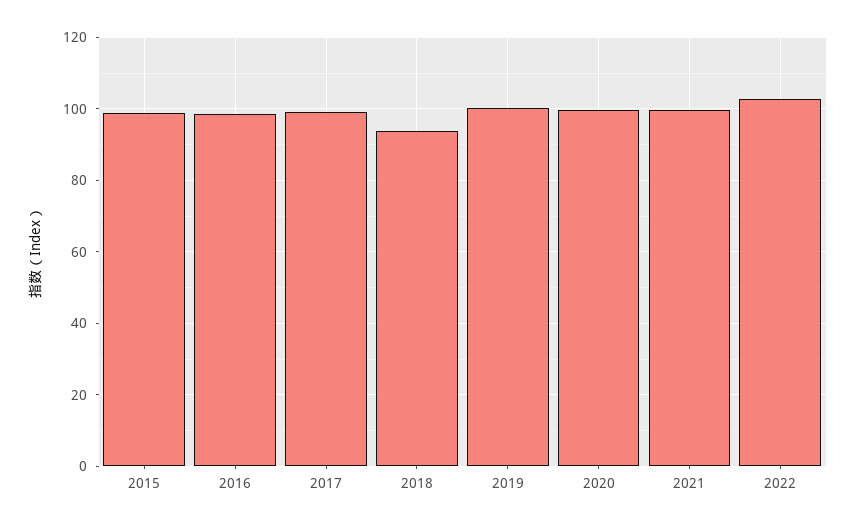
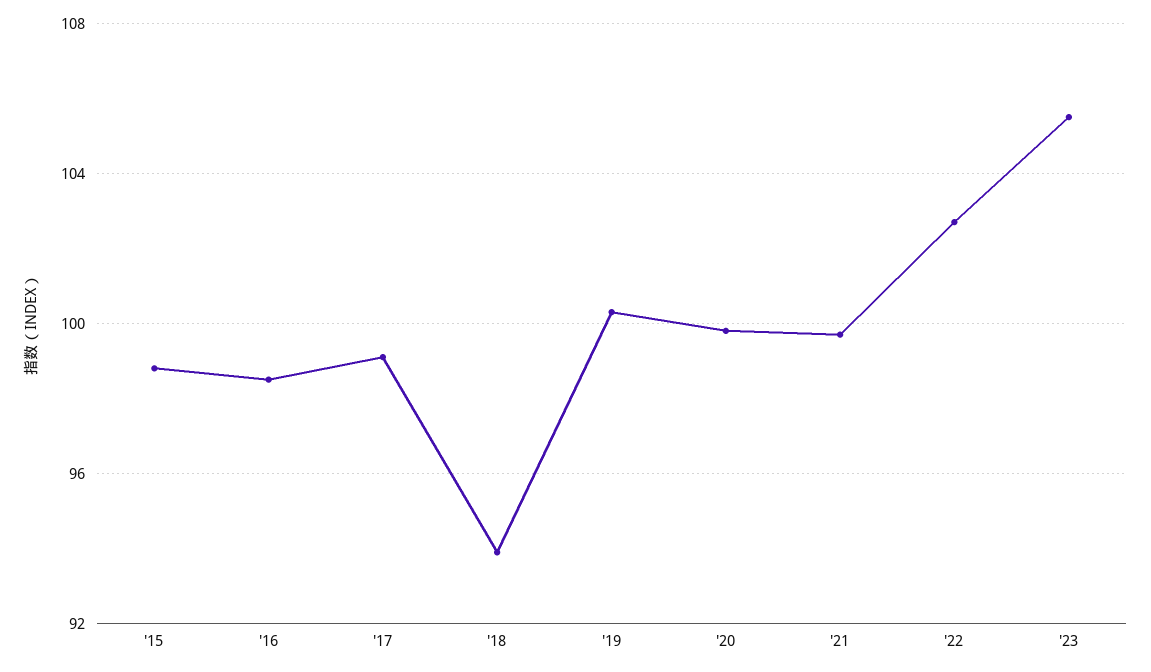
'23: none -> 105.5

